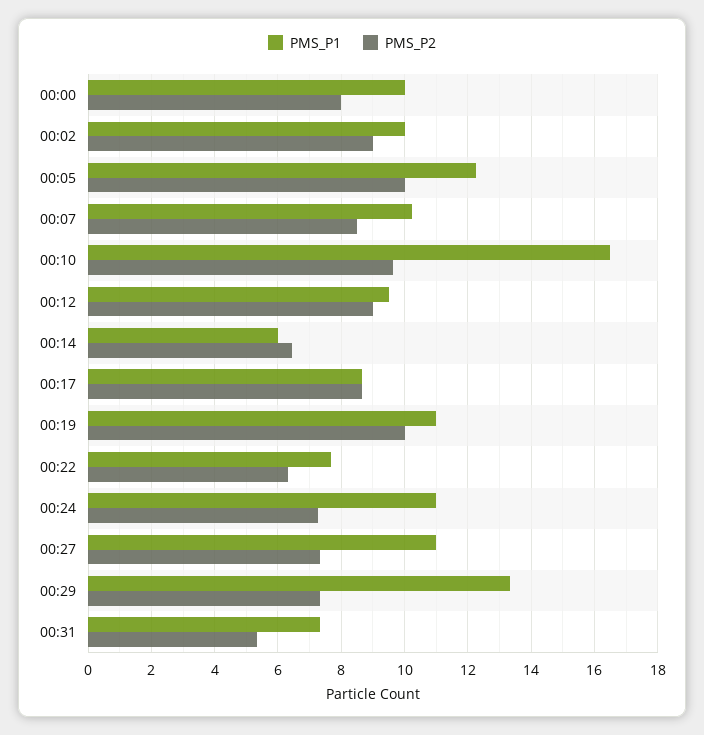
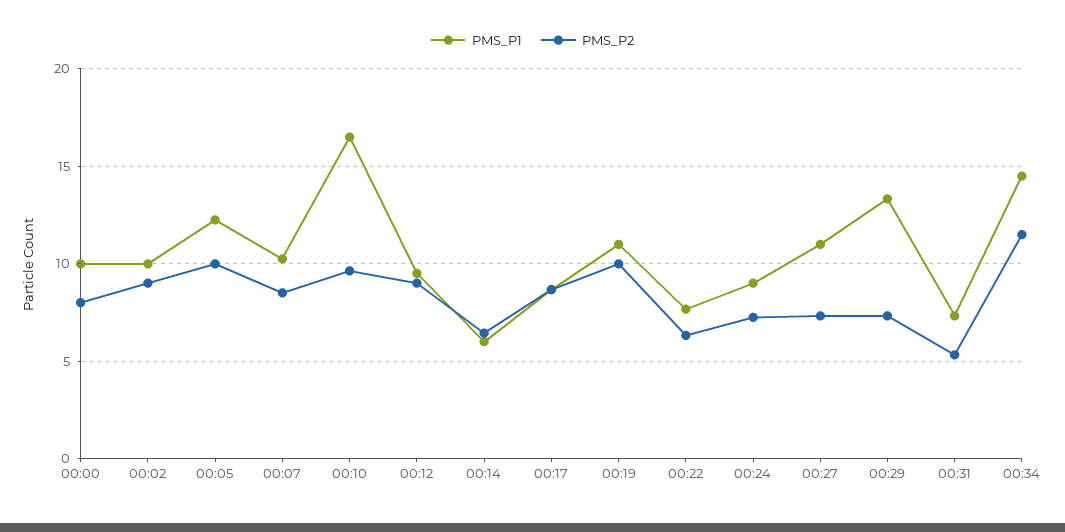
PMS_P1, 00:24: 11 -> 9
PMS_P1, 00:34: none -> 14.5
PMS_P2, 00:34: none -> 11.5

